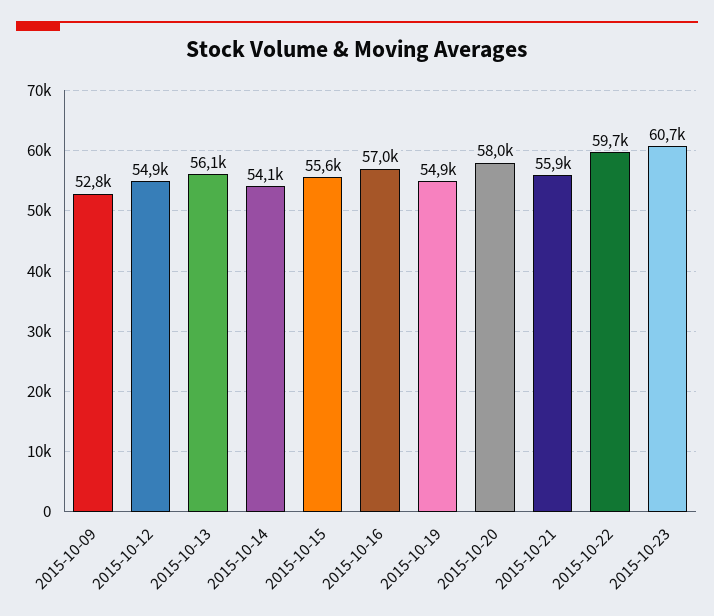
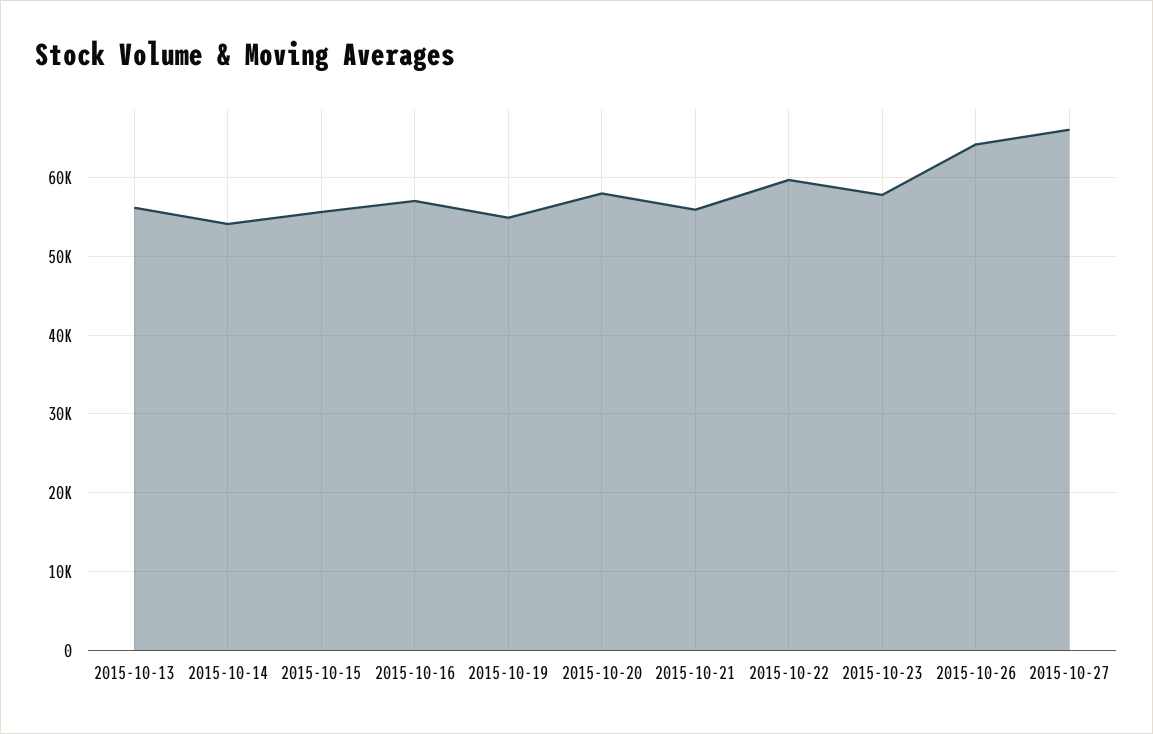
2015-10-09: 52800 -> none
2015-10-12: 54900 -> none
2015-10-23: 60700 -> 58000
2015-10-26: none -> 64000
2015-10-27: none -> 66000

